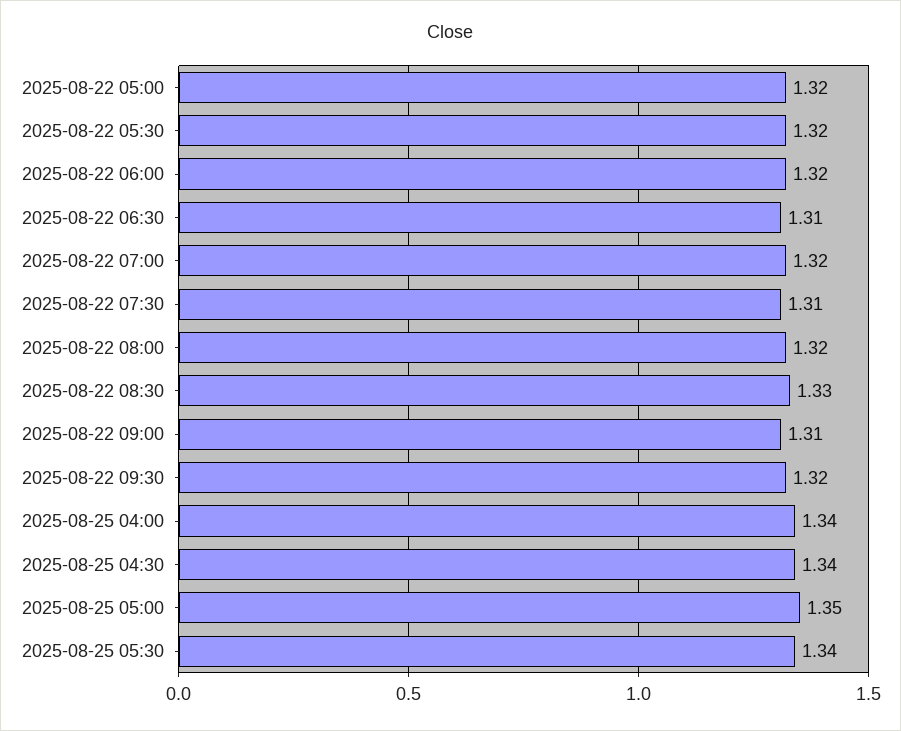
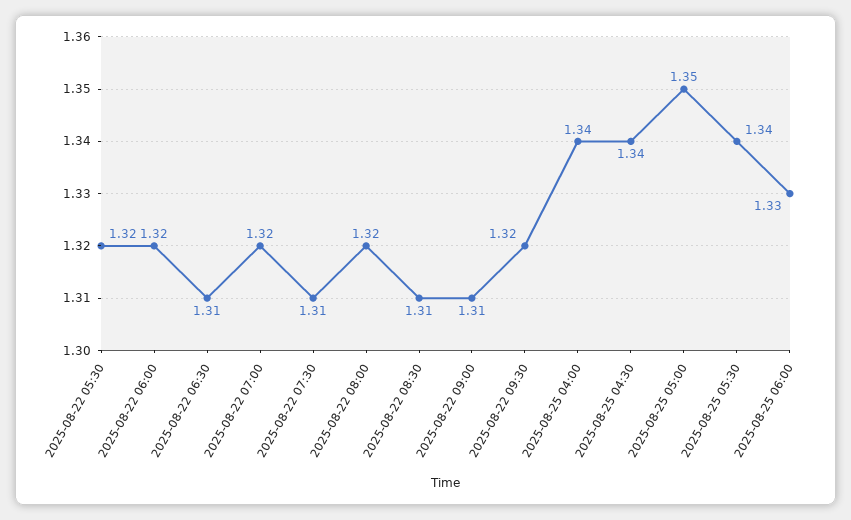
2025-08-22 05:00: 1.32 -> none
2025-08-22 08:30: 1.33 -> 1.31
2025-08-25 06:00: none -> 1.33

